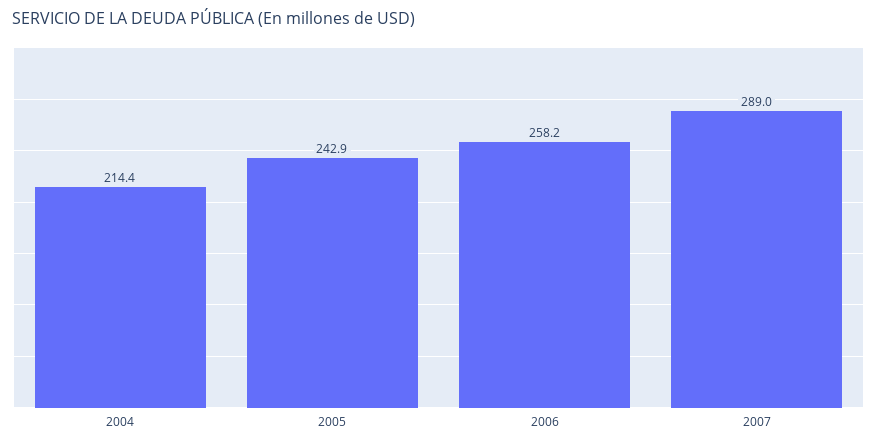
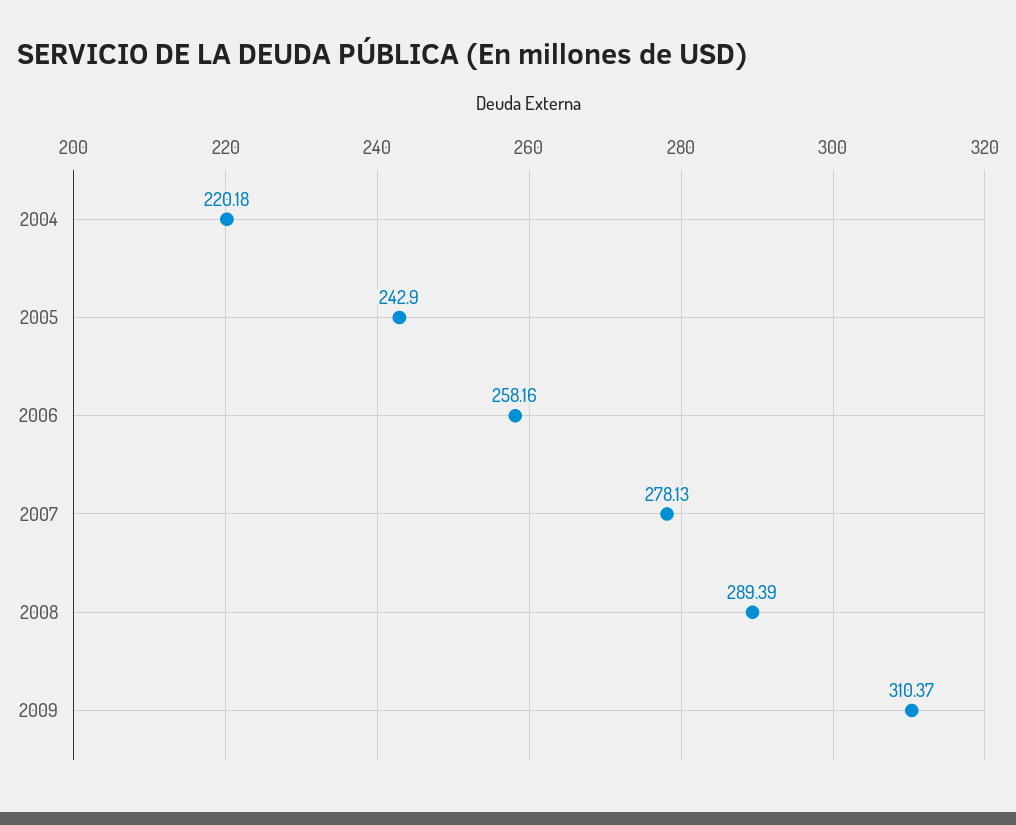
2004: 214.4 -> 220.18
2007: 289 -> 278.13
2008: none -> 289.39
2009: none -> 310.37

